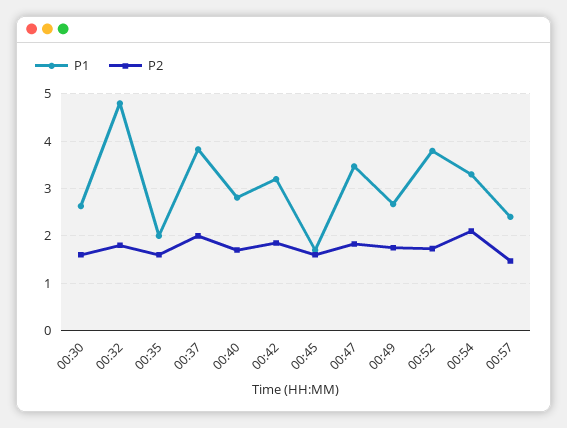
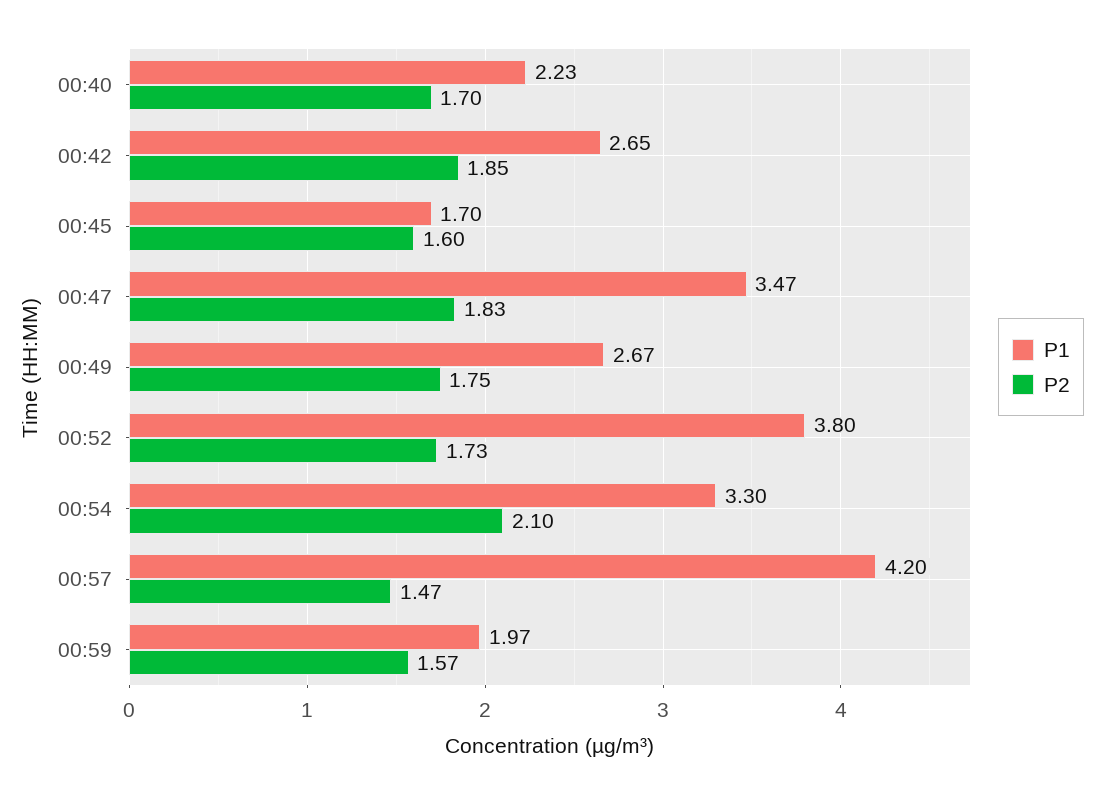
P1, 00:30: 2.6 -> none
P2, 00:30: 1.6 -> none
P1, 00:32: 4.8 -> none
P2, 00:32: 1.8 -> none
P1, 00:35: 2 -> none
P2, 00:35: 1.6 -> none
P1, 00:37: 3.8 -> none
P2, 00:37: 2 -> none
P1, 00:40: 2.8 -> 2.23
P1, 00:42: 3.2 -> 2.65
P1, 00:57: 2.4 -> 4.2
P1, 00:59: none -> 1.97
P2, 00:59: none -> 1.57

